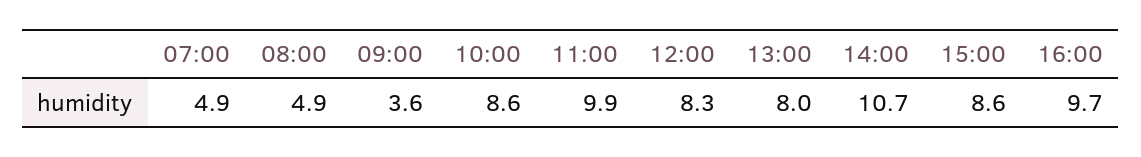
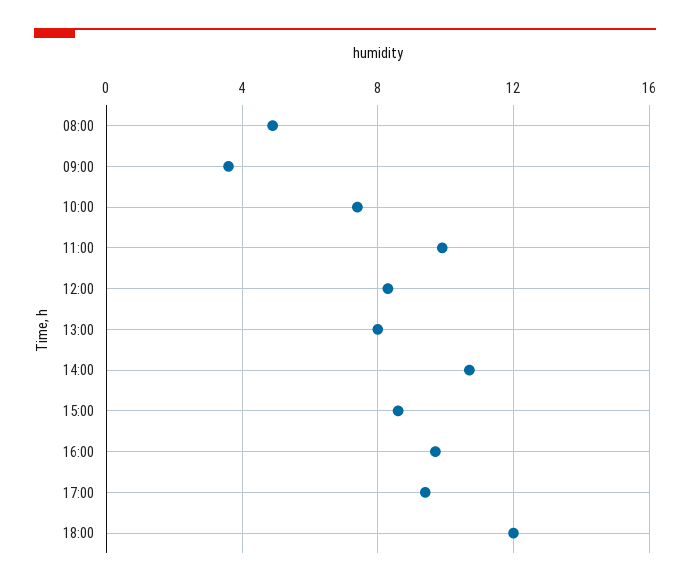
07:00: 4.9 -> none
10:00: 8.6 -> 7.5
17:00: none -> 9.5
18:00: none -> 12

